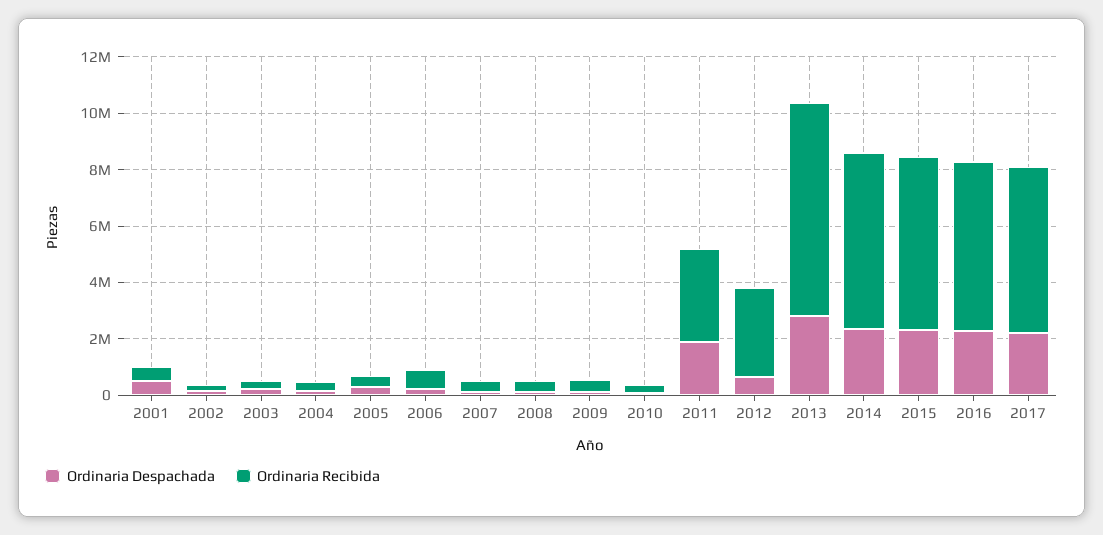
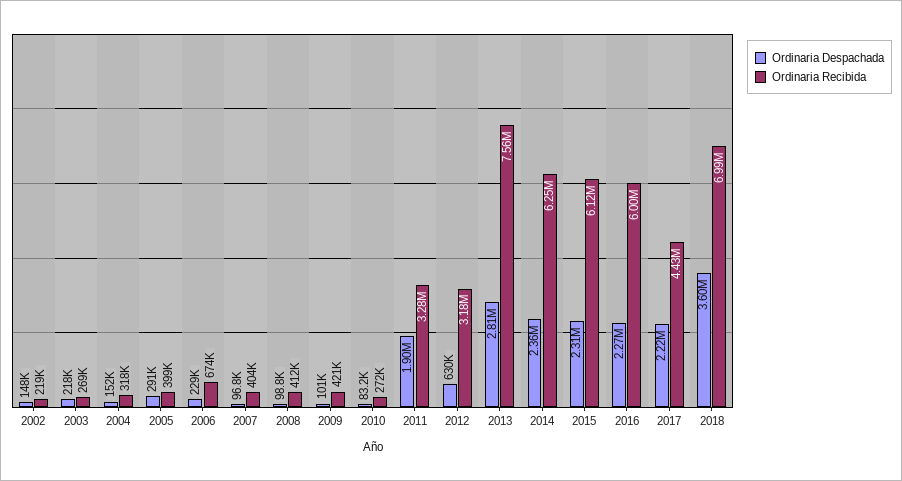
Ordinaria Despachada, 2001: 500000 -> none
Ordinaria Recibida, 2001: 500000 -> none
Ordinaria Recibida, 2017: 6000000 -> 4430000
Ordinaria Despachada, 2018: none -> 3600000
Ordinaria Recibida, 2018: none -> 6990000

